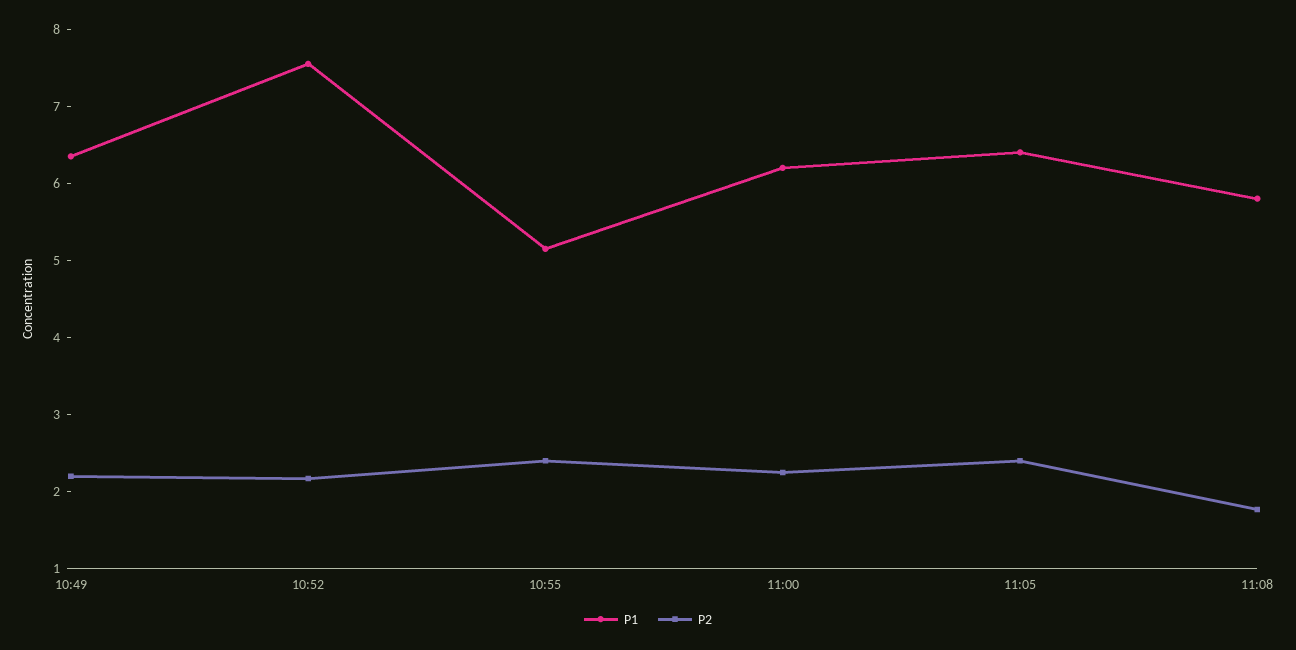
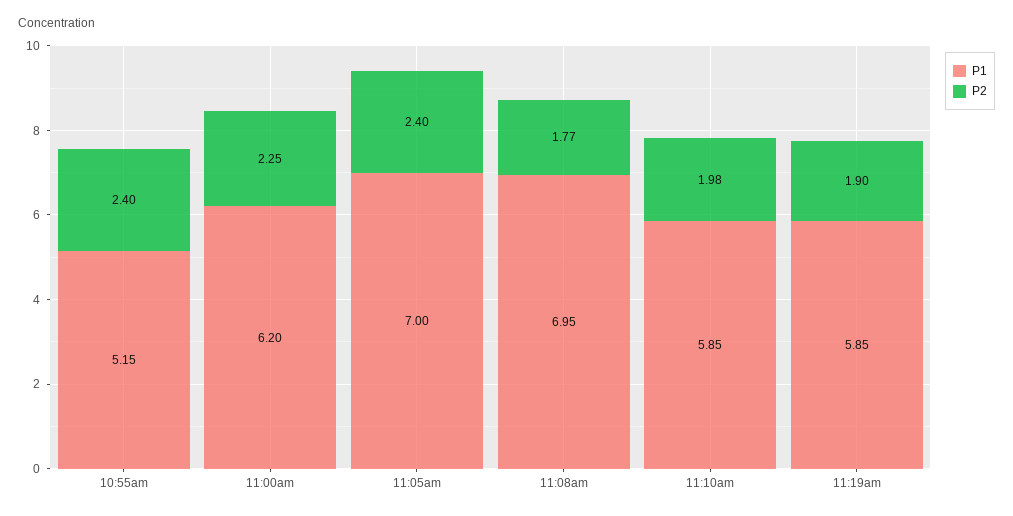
P1, 10:49: 6.4 -> none
P2, 10:49: 2.2 -> none
P1, 10:52: 7.6 -> none
P2, 10:52: 2.2 -> none
P1, 11:05: 6.4 -> 7
P1, 11:08: 5.8 -> 6.95
P1, 11:10am: none -> 5.85
P2, 11:10am: none -> 1.98
P1, 11:19am: none -> 5.85
P2, 11:19am: none -> 1.9

